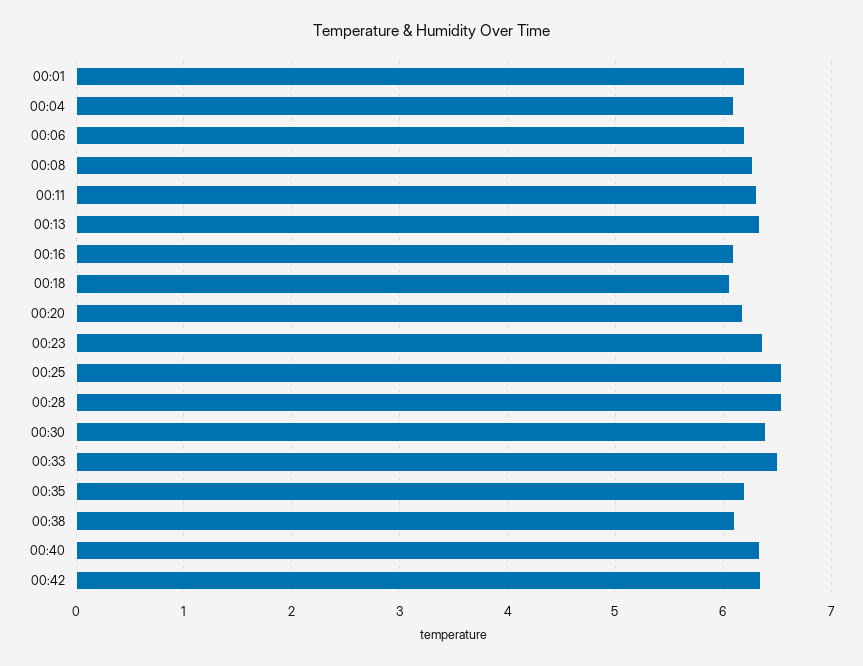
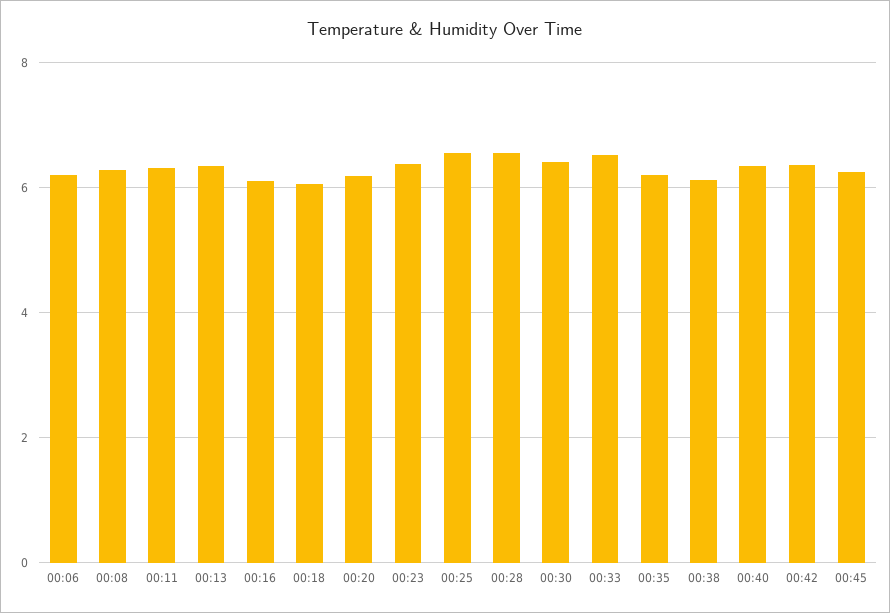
00:01: 6.2 -> none
00:04: 6.1 -> none
00:45: none -> 6.2

